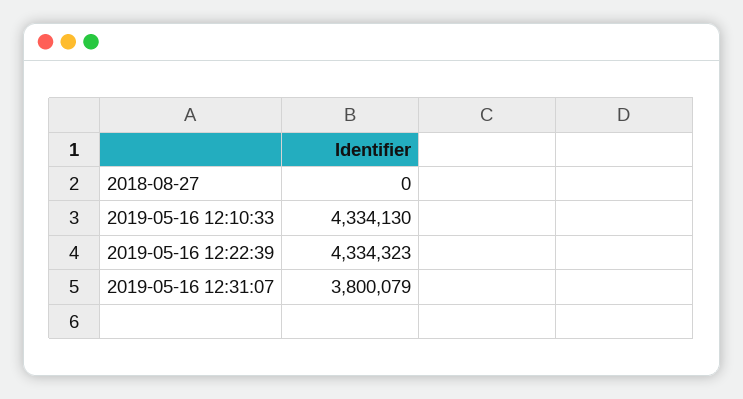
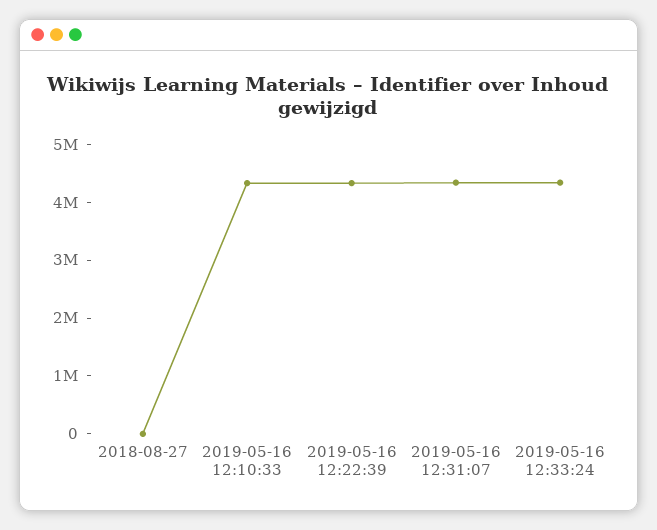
2019-05-16 12:31:07: 3800079 -> 4400000
2019-05-16 12:33:24: none -> 4400000

